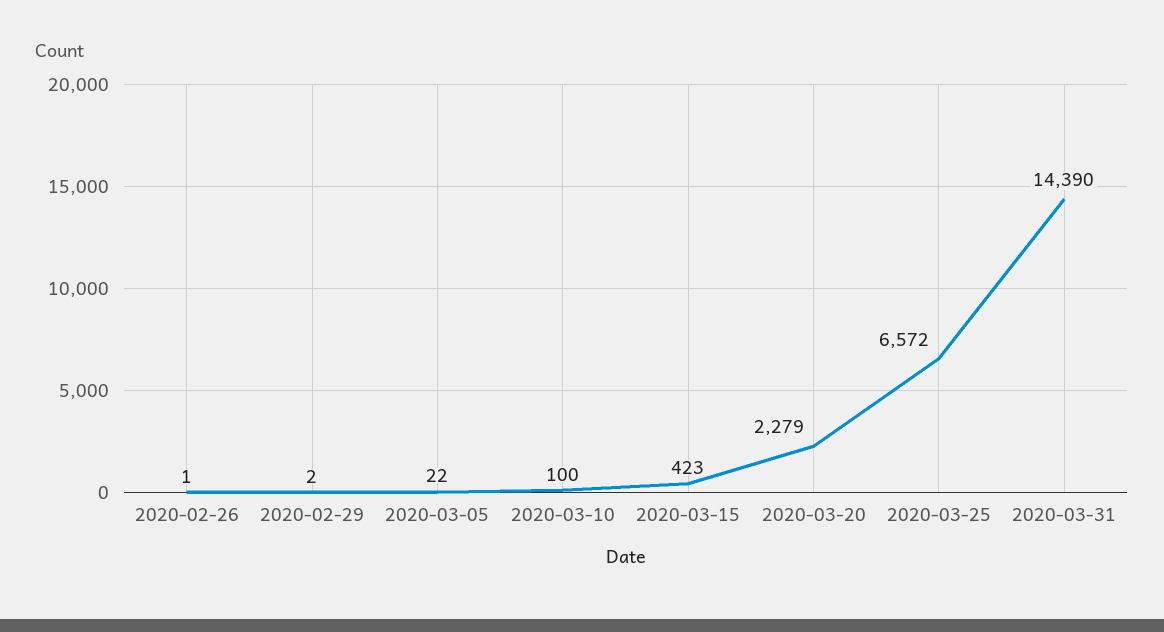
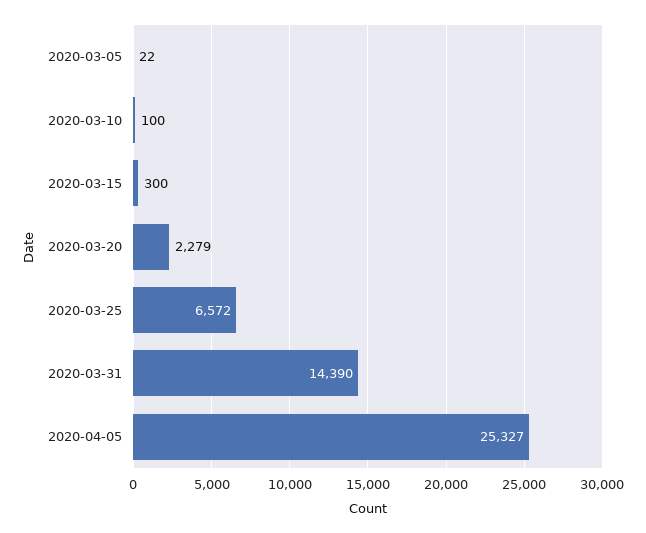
2020-02-26: 1 -> none
2020-02-29: 2 -> none
2020-03-15: 423 -> 300
2020-04-05: none -> 25327

